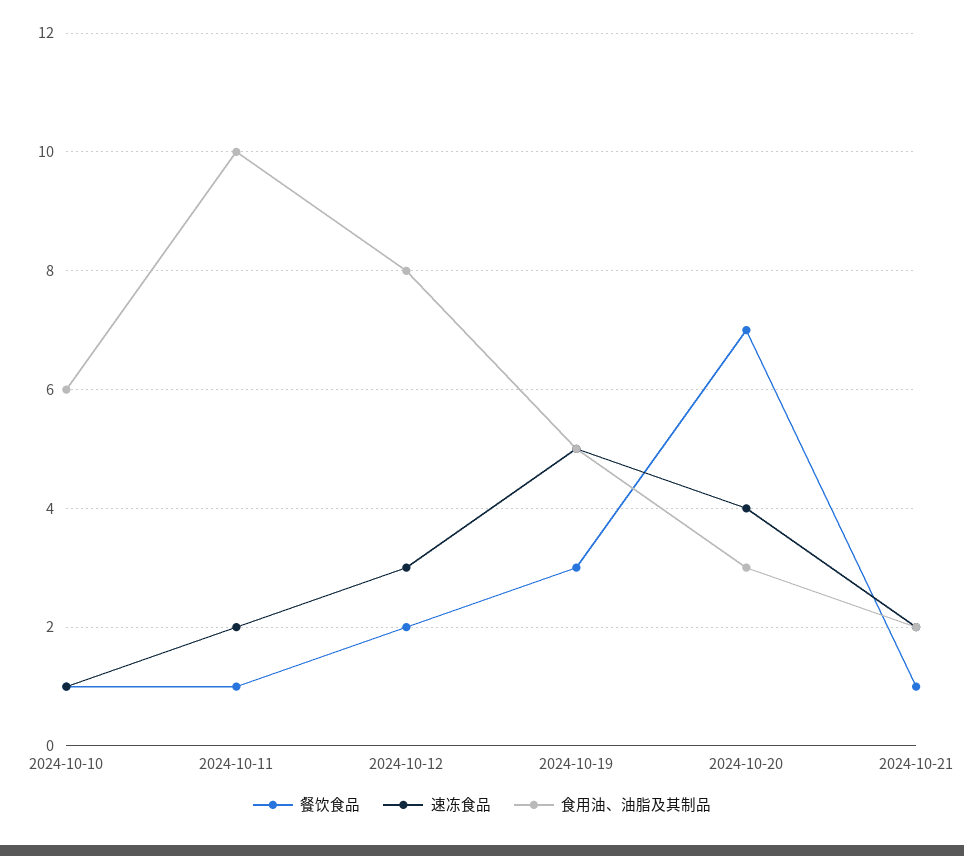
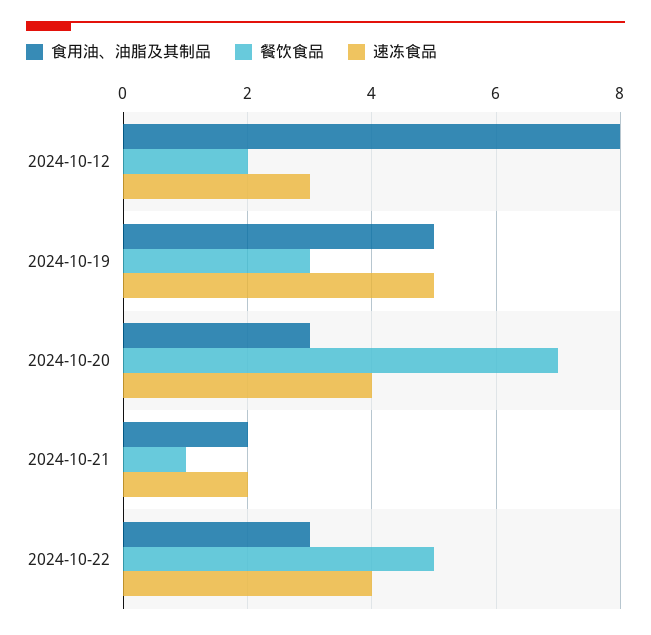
餐饮食品, 2024-10-10: 1 -> none
速冻食品, 2024-10-10: 1 -> none
食用油、油脂及其制品, 2024-10-10: 6 -> none
餐饮食品, 2024-10-11: 1 -> none
速冻食品, 2024-10-11: 2 -> none
食用油、油脂及其制品, 2024-10-11: 10 -> none
食用油、油脂及其制品, 2024-10-22: none -> 3
餐饮食品, 2024-10-22: none -> 5
速冻食品, 2024-10-22: none -> 4

